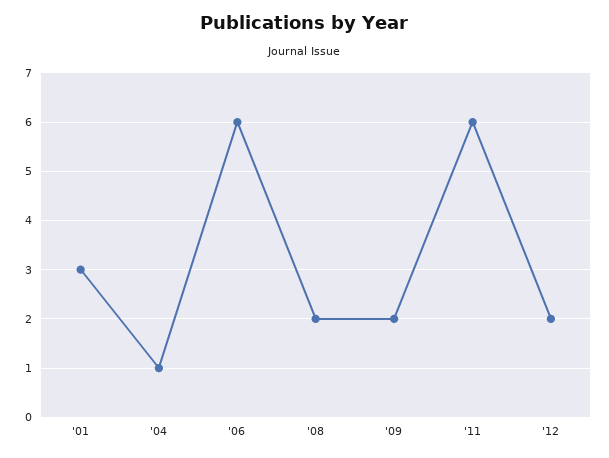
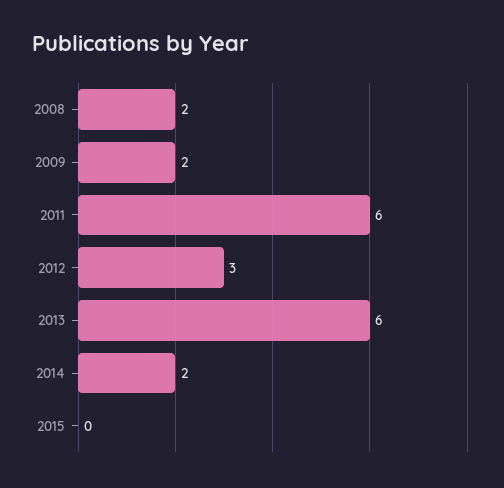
'01: 3 -> none
'04: 1 -> none
'06: 6 -> none
'12: 2 -> 3
2013: none -> 6
2014: none -> 2
2015: none -> 0

